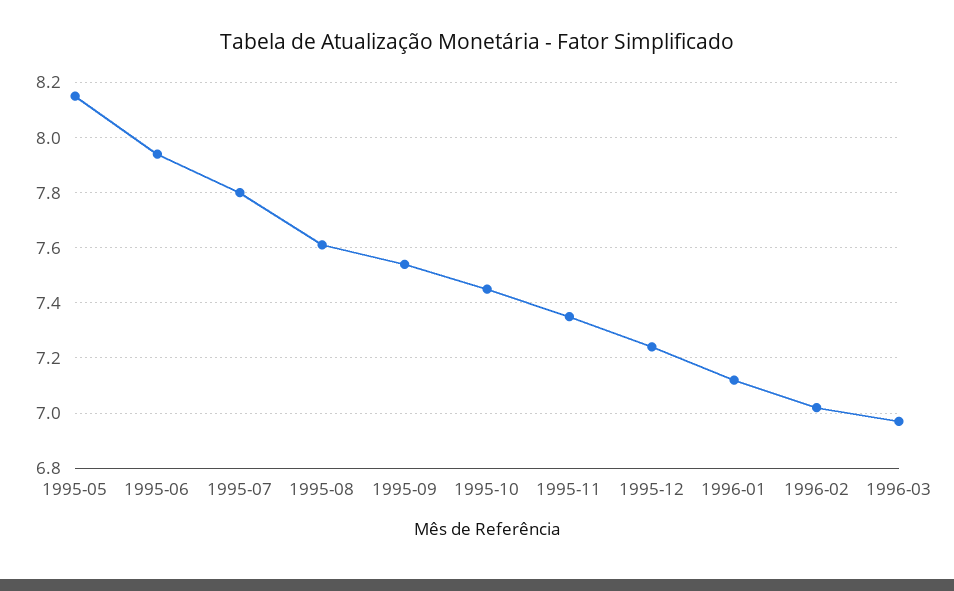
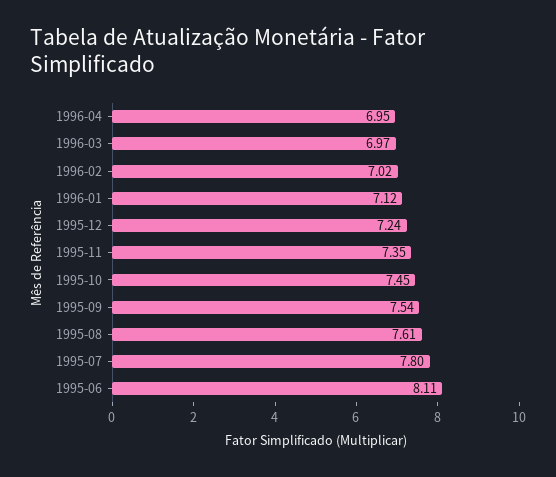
1995-05: 8.15 -> none
1995-06: 7.95 -> 8.11
1996-04: none -> 6.95

